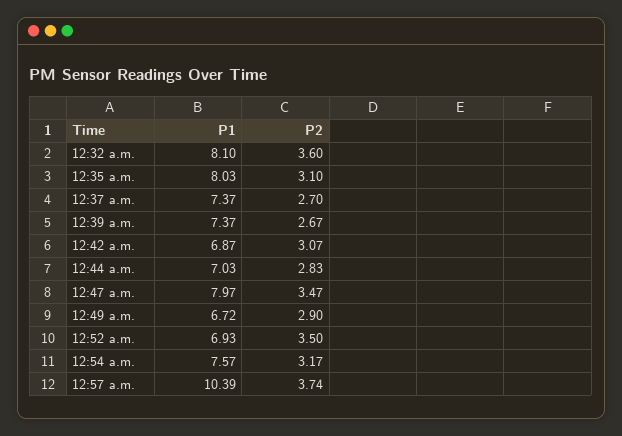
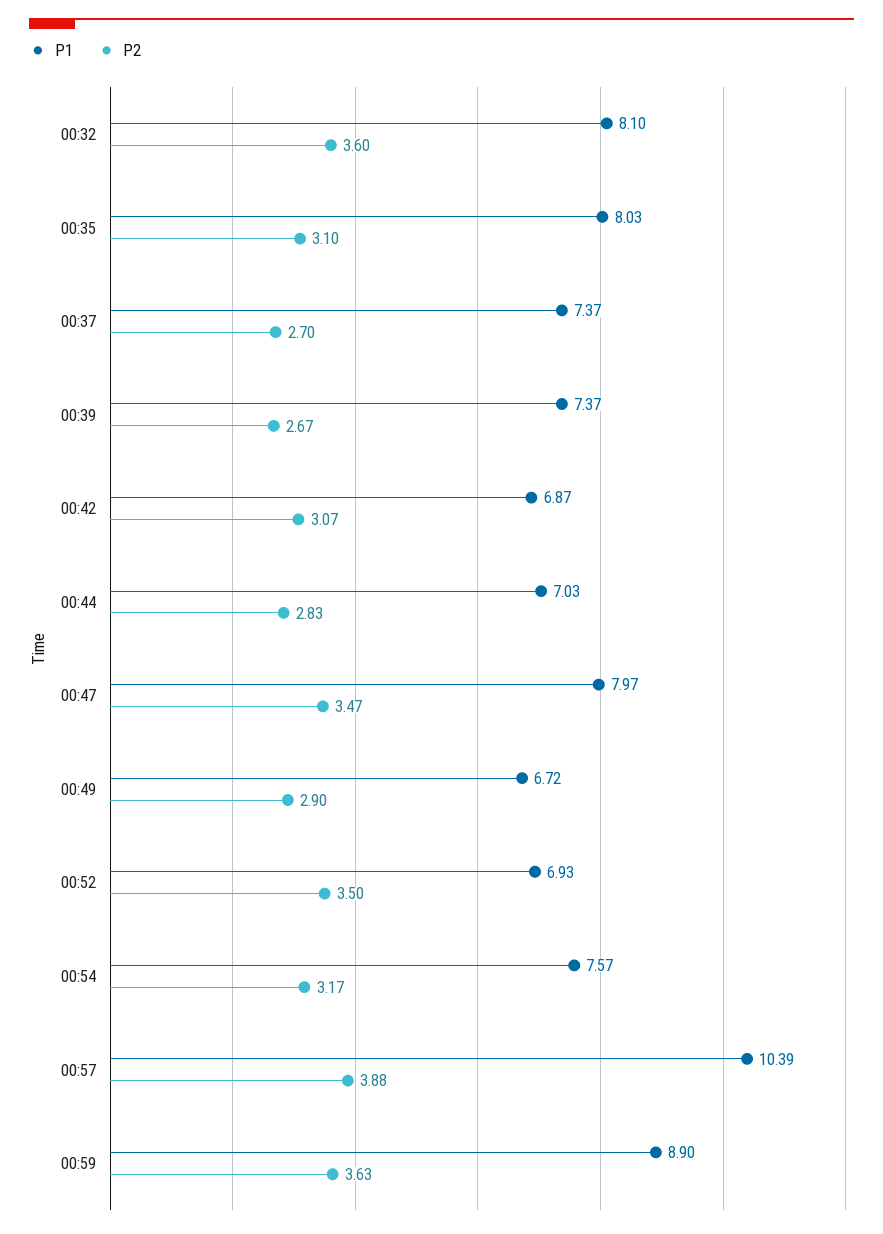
P2, 12:57 a.m.: 3.74 -> 3.88
P1, 00:59: none -> 8.9
P2, 00:59: none -> 3.63

